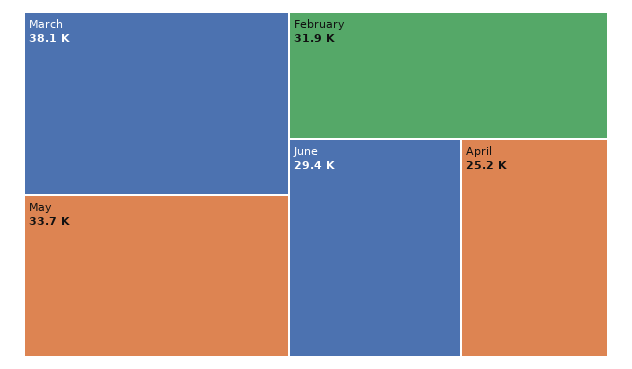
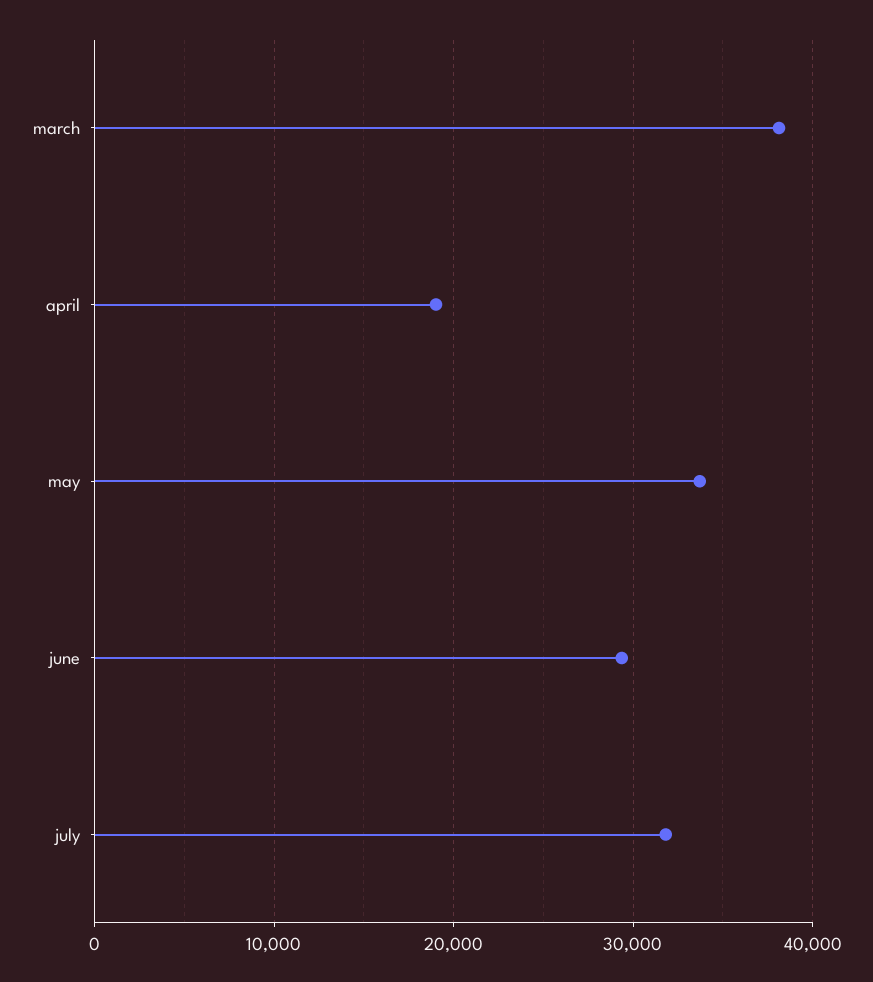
February: 31900 -> none
April: 25200 -> 19000
july: none -> 32000

